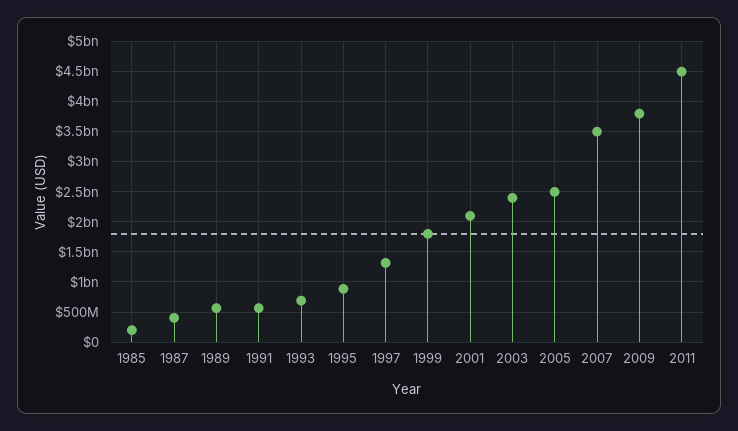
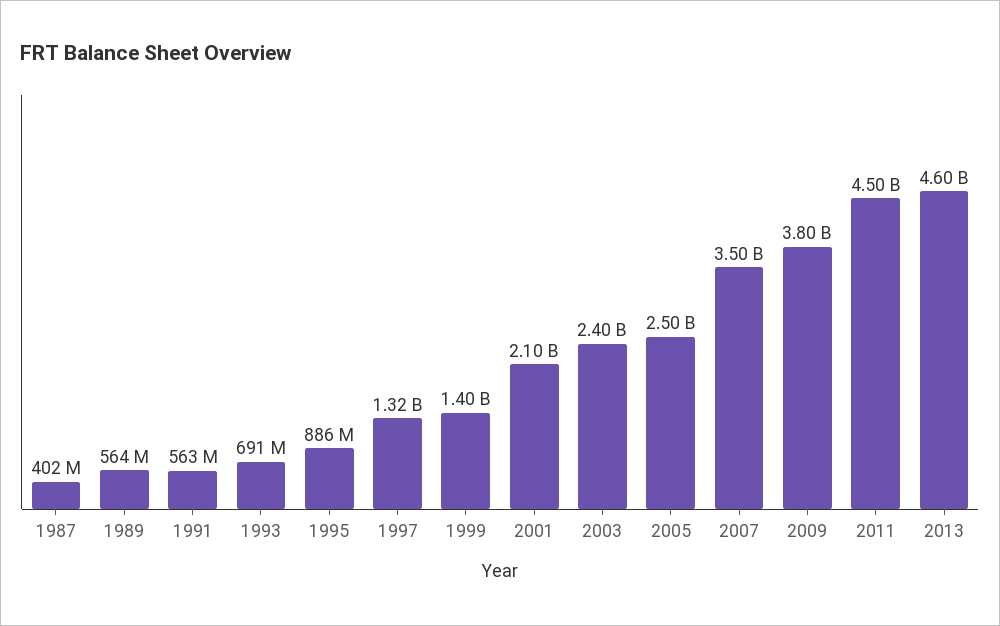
1985: 200000000 -> none
1999: 1800000000 -> 1400000000
2013: none -> 4600000000

